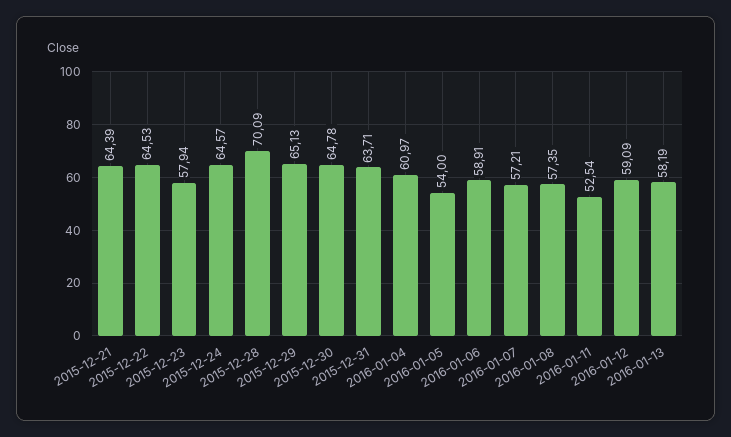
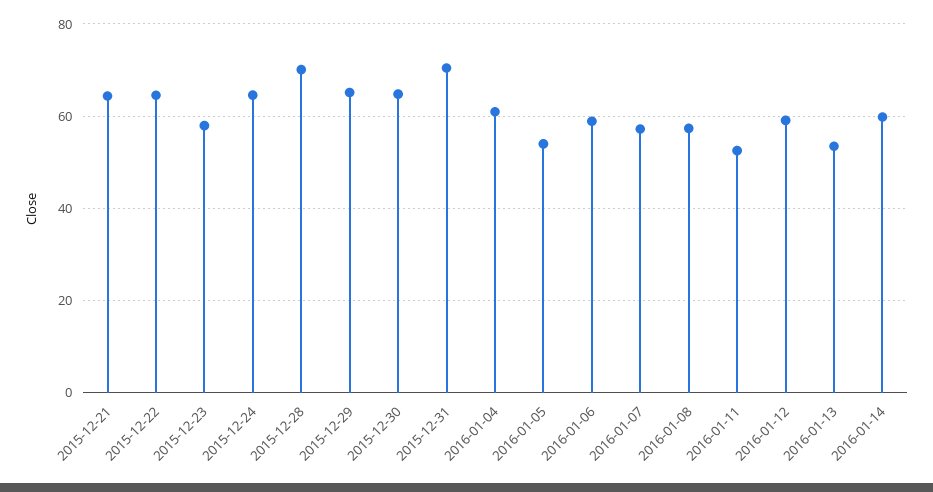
2015-12-31: 63.71 -> 70
2016-01-13: 58.19 -> 54
2016-01-14: none -> 60

